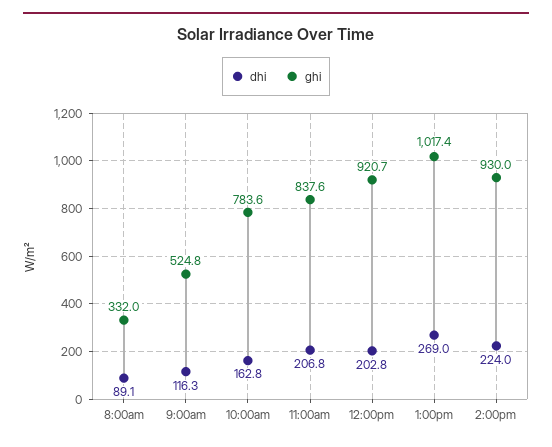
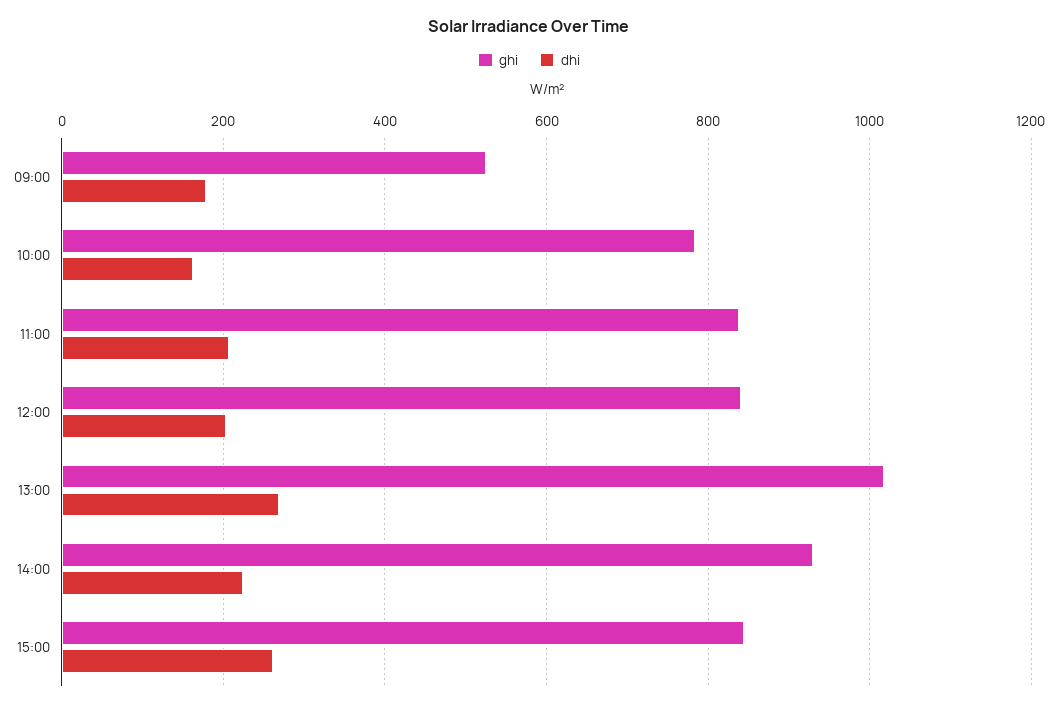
dhi, 8:00am: 89.1 -> none
ghi, 8:00am: 332 -> none
dhi, 9:00am: 116.3 -> 180
ghi, 12:00pm: 920.7 -> 840
ghi, 15:00: none -> 840
dhi, 15:00: none -> 260

